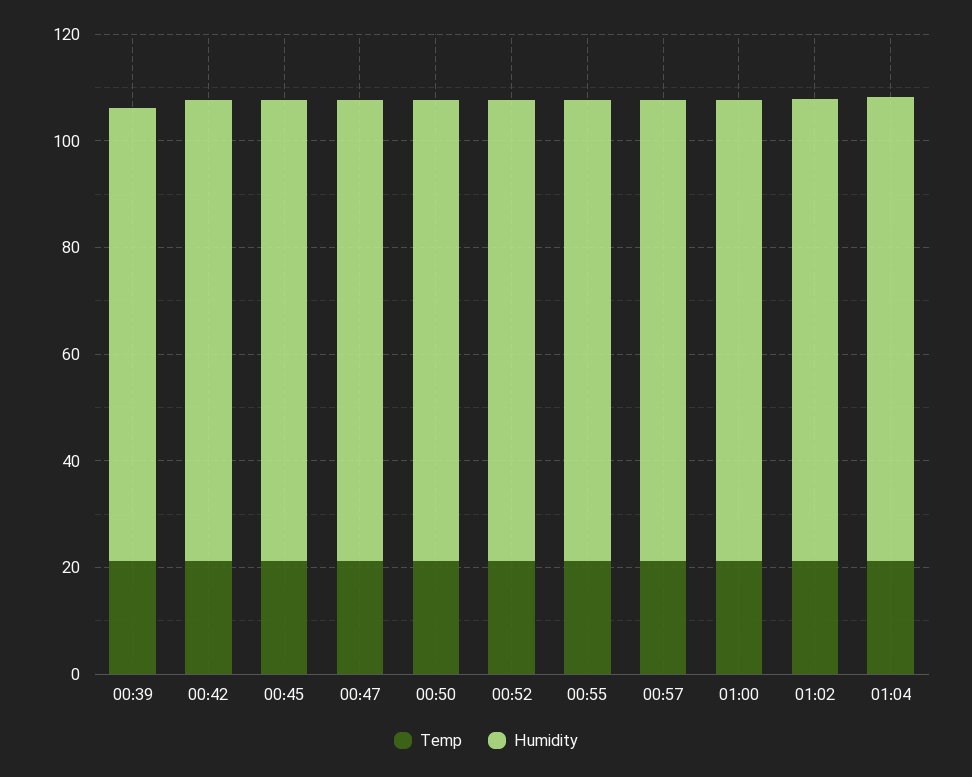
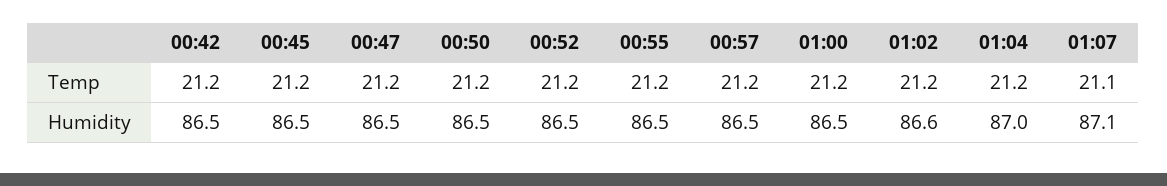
Temp, 00:39: 20 -> none
Humidity, 00:39: 85 -> none
Temp, 01:07: none -> 21.1
Humidity, 01:07: none -> 87.1

